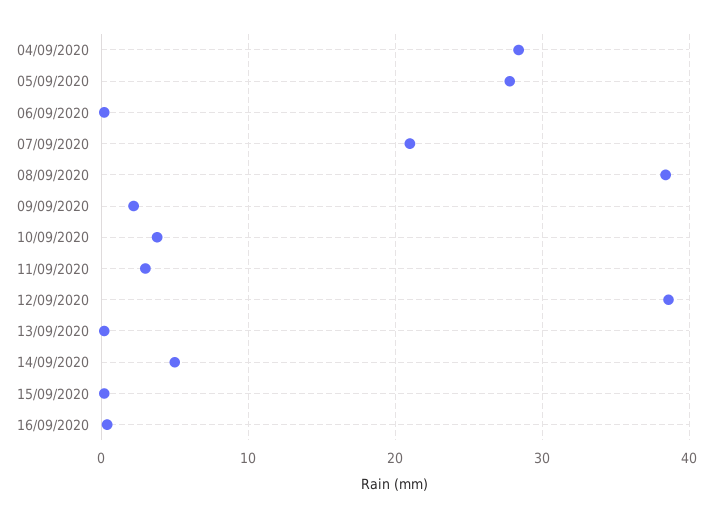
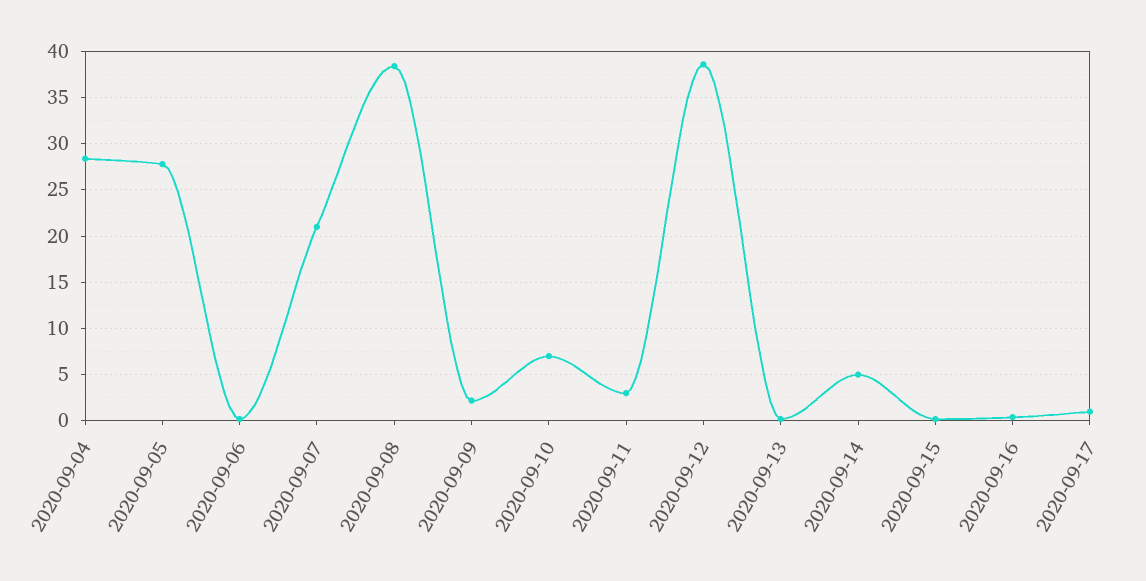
10/09/2020: 4 -> 7
2020-09-17: none -> 1

